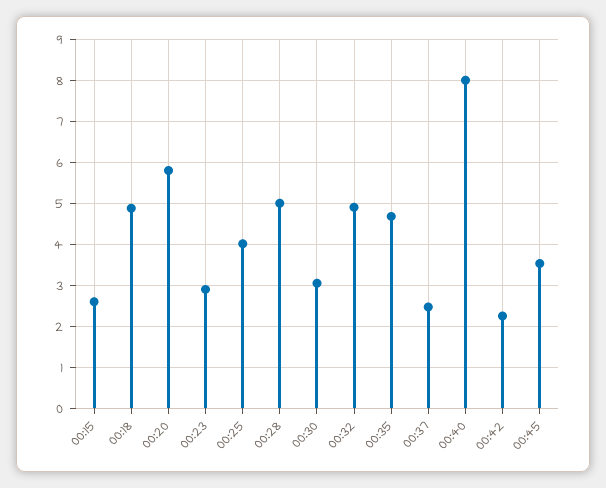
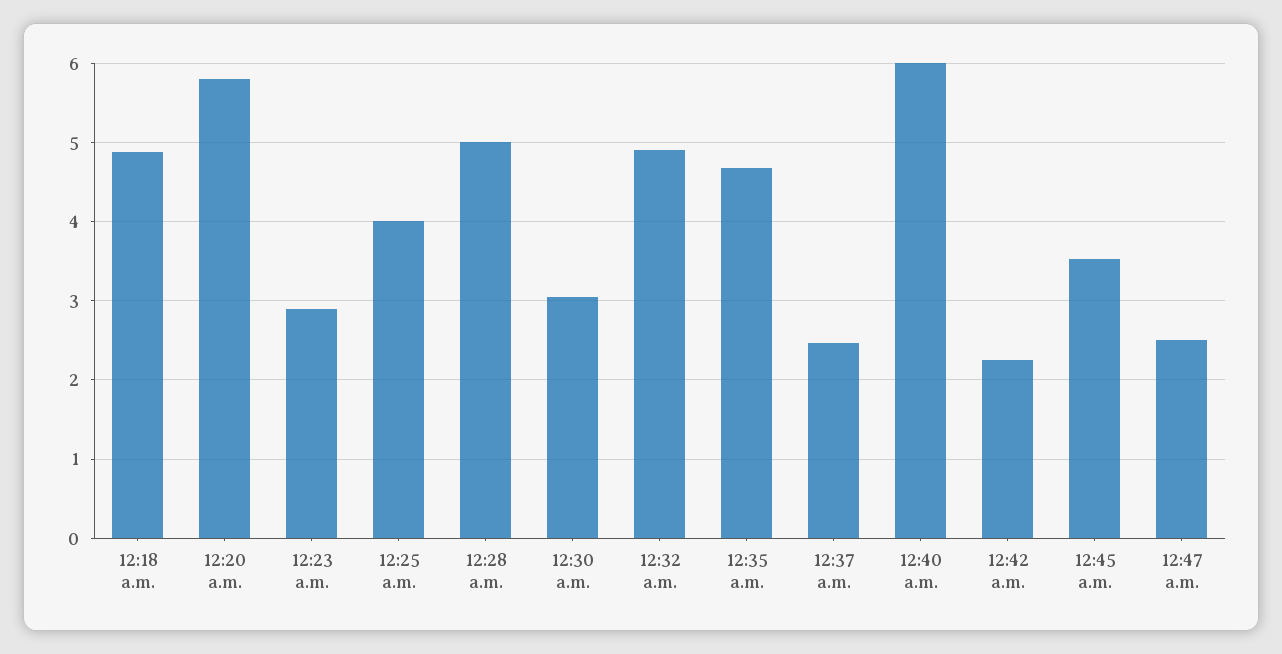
00:15: 2.6 -> none
00:40: 8 -> 6
12:47 a.m.: none -> 2.5

